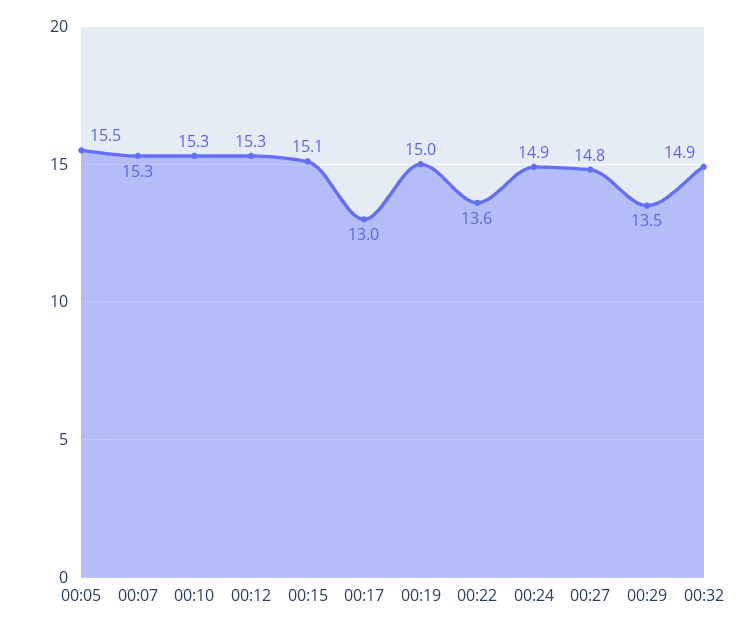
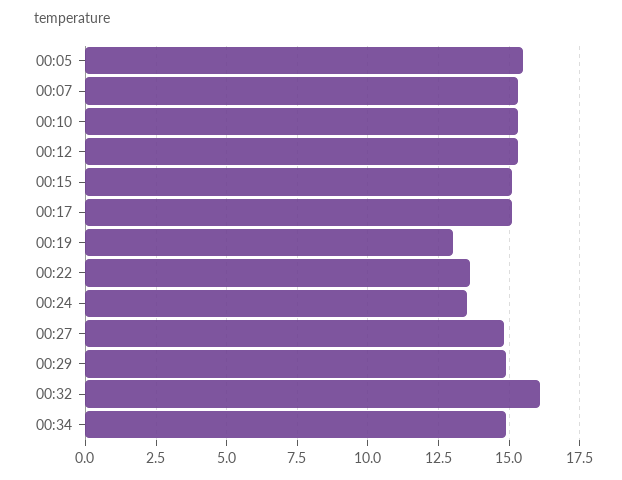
00:17: 13 -> 15
00:19: 15 -> 13
00:24: 14.9 -> 13.5
00:29: 13.5 -> 15
00:32: 14.9 -> 16
00:34: none -> 15

